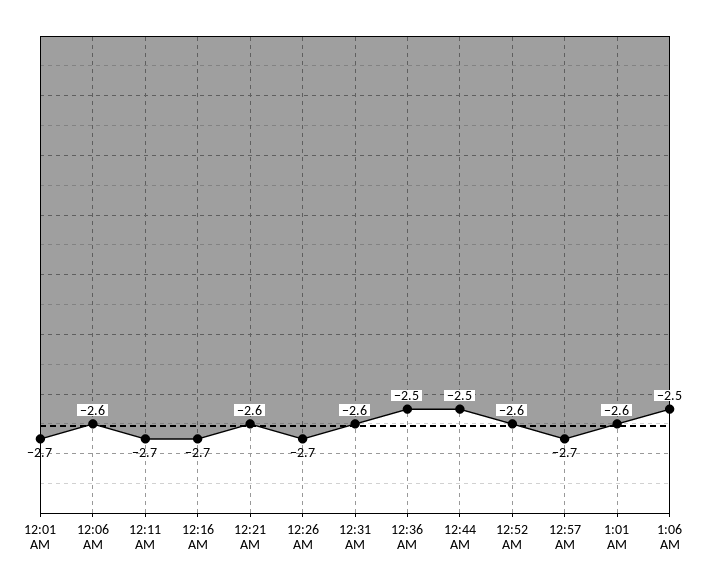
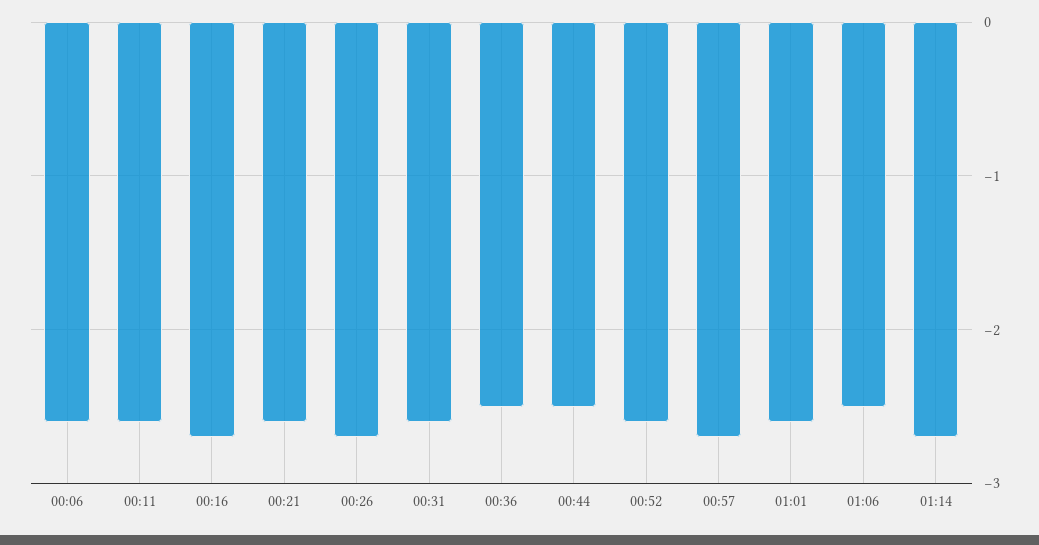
12:01 AM: -2.7 -> none
12:11 AM: -2.7 -> -2.6
01:14: none -> -2.7

